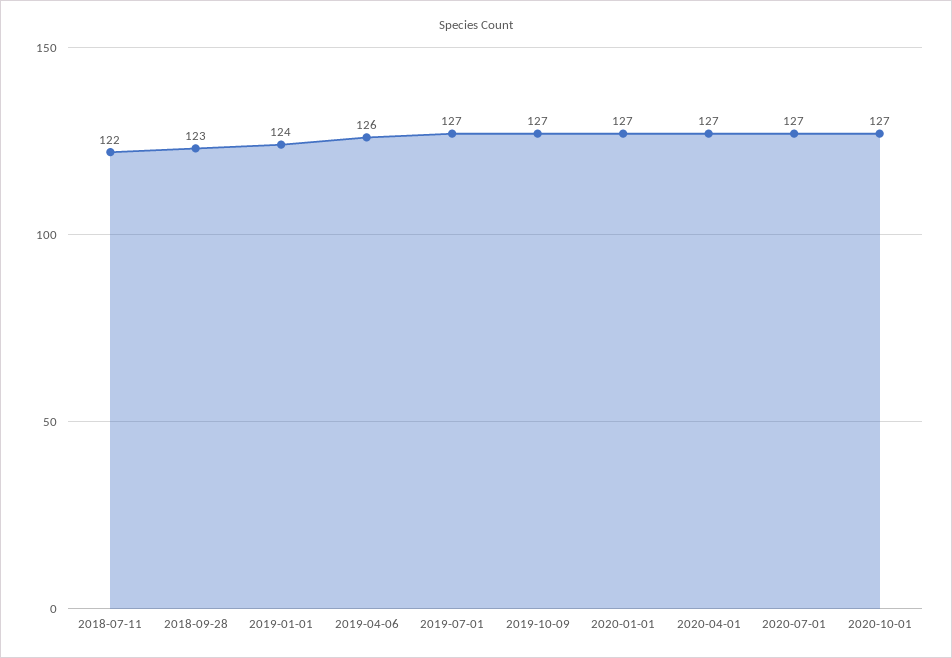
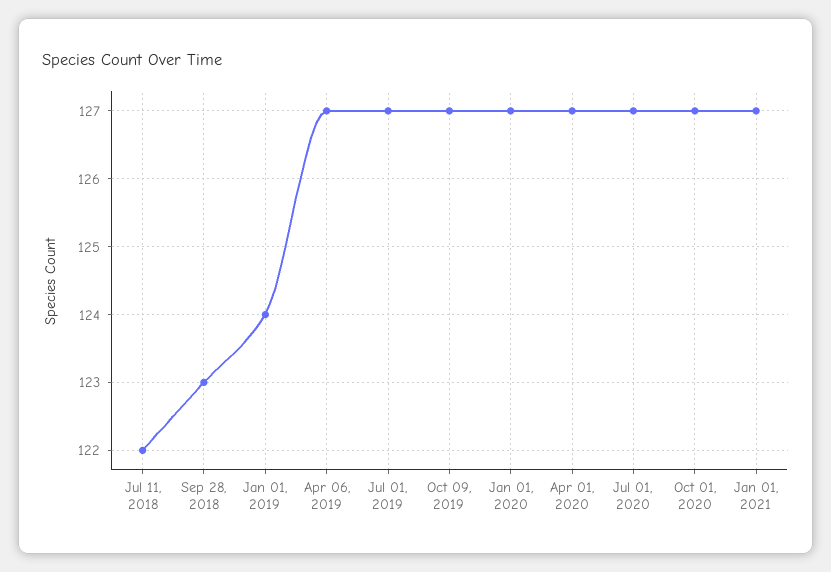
2019-04-06: 126 -> 127
Jan 01, 2021: none -> 127

